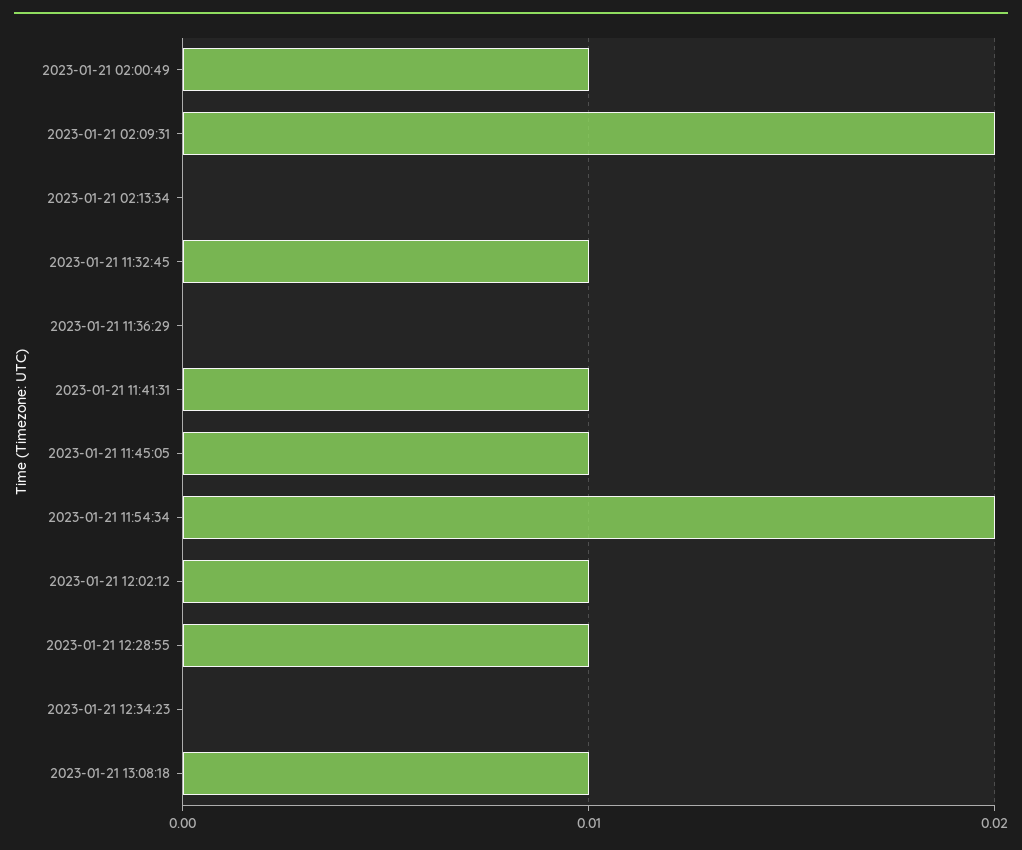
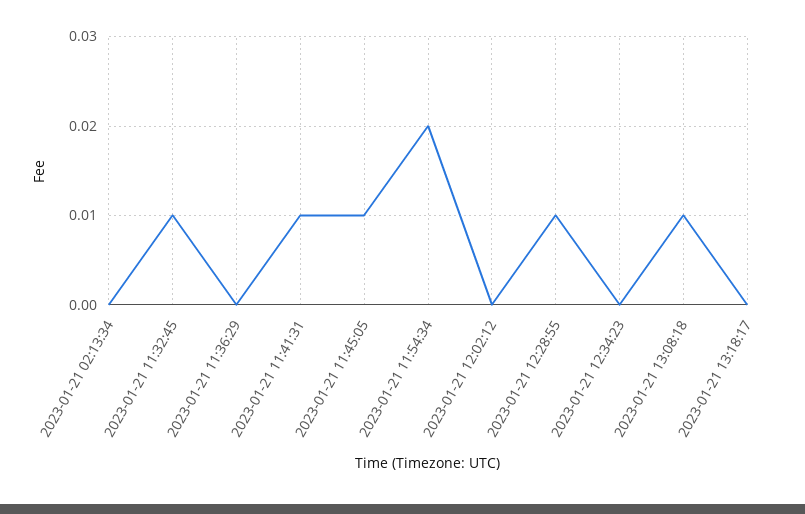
2023-01-21 02:00:49: 0.01 -> none
2023-01-21 02:09:31: 0.02 -> none
2023-01-21 12:02:12: 0.01 -> 0
2023-01-21 13:18:17: none -> 0

